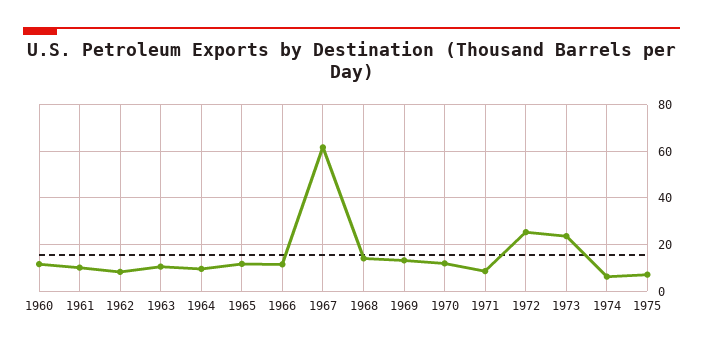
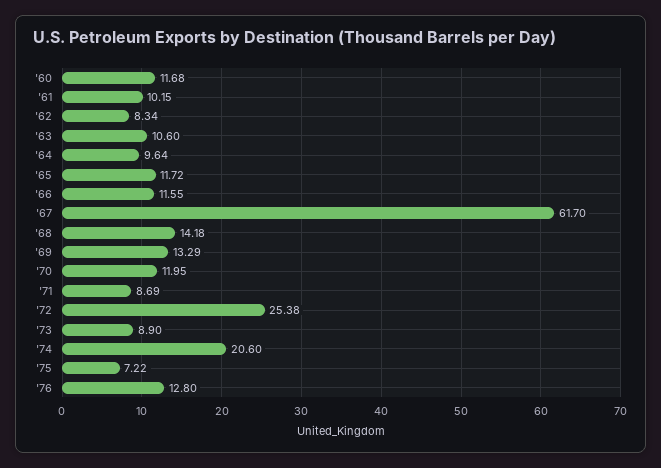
1973: 25 -> 8.9
1974: 5 -> 20.6
'76: none -> 12.8

